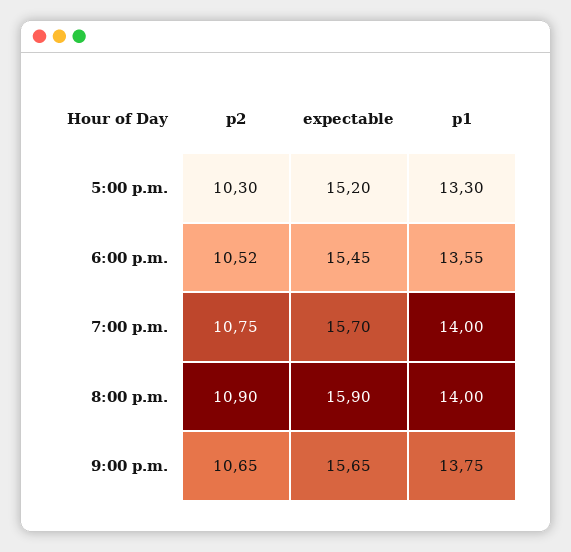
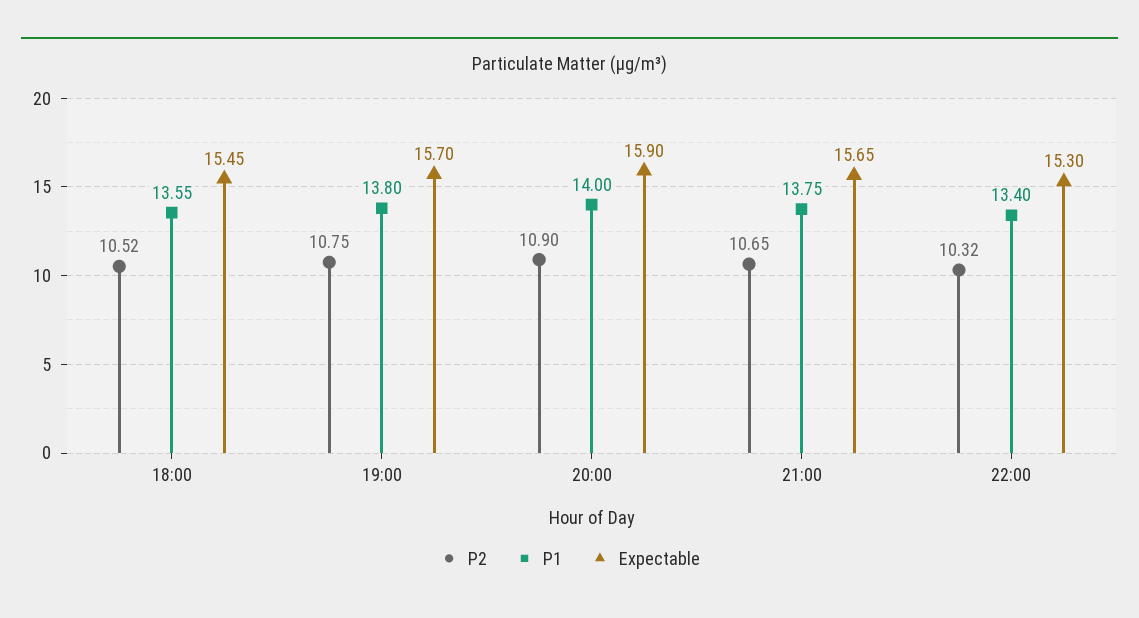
p2, 5:00 p.m.: 10.3 -> none
expectable, 5:00 p.m.: 15.2 -> none
p1, 5:00 p.m.: 13.3 -> none
p1, 7:00 p.m.: 14 -> 13.8
p2, 22:00: none -> 10.32
p1, 22:00: none -> 13.4
expectable, 22:00: none -> 15.3

